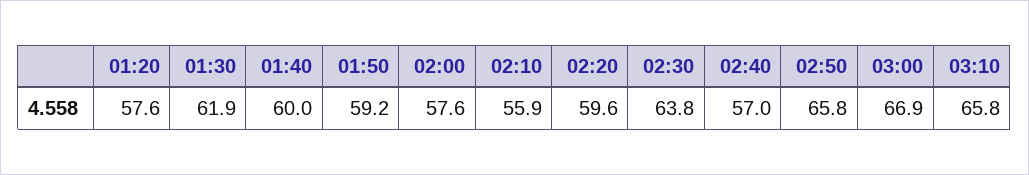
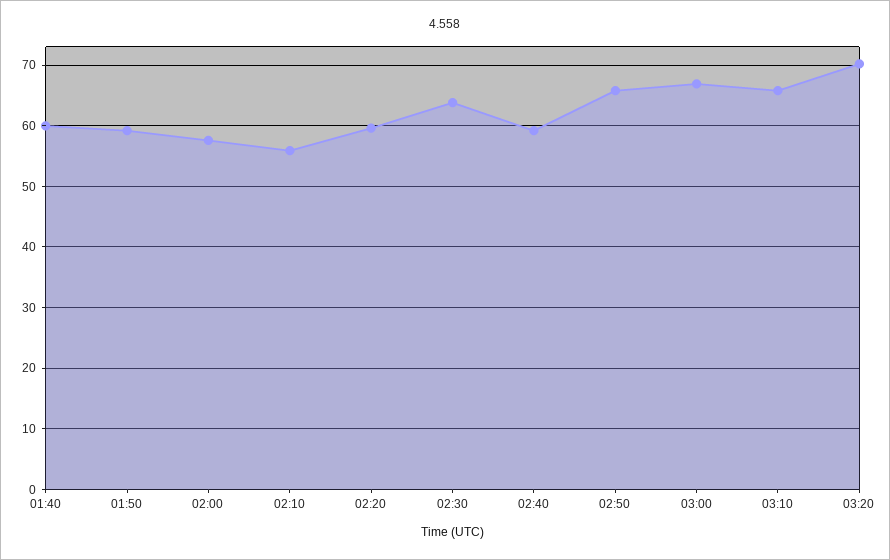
01:20: 57.6 -> none
01:30: 61.9 -> none
02:40: 57 -> 59
03:20: none -> 70

